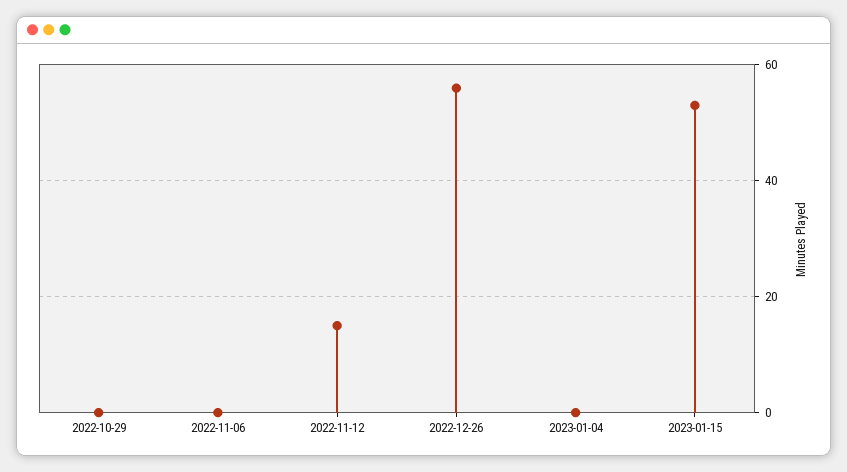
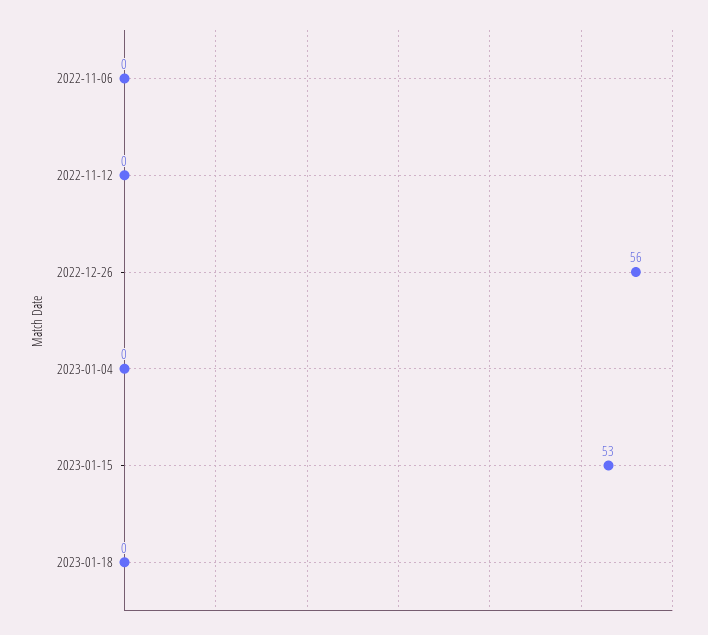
2022-10-29: 0 -> none
2022-11-12: 15 -> 0
2023-01-18: none -> 0

